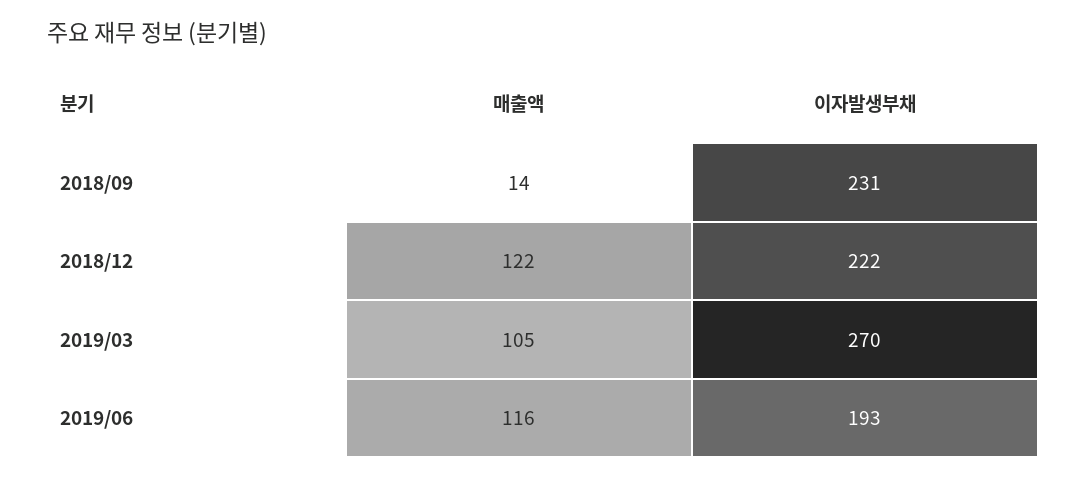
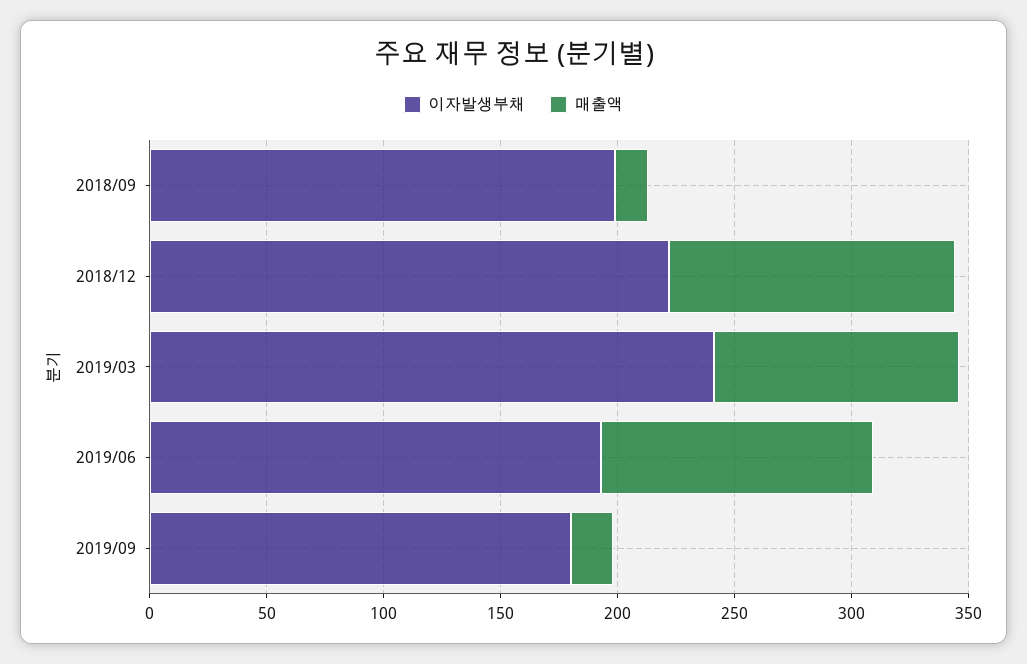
이자발생부채, 2018/09: 231 -> 200
이자발생부채, 2019/03: 270 -> 240
이자발생부채, 2019/09: none -> 180
매출액, 2019/09: none -> 20

